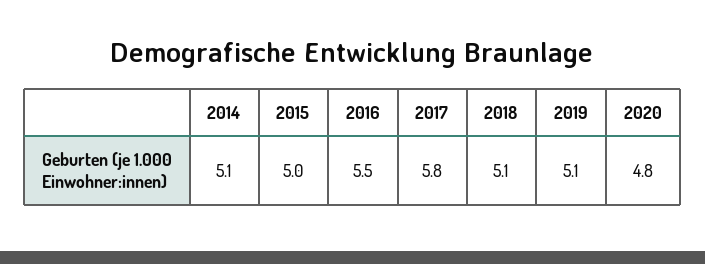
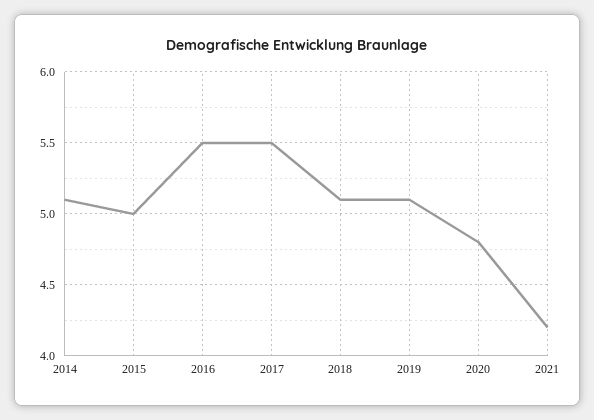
2017: 5.8 -> 5.5
2021: none -> 4.2

